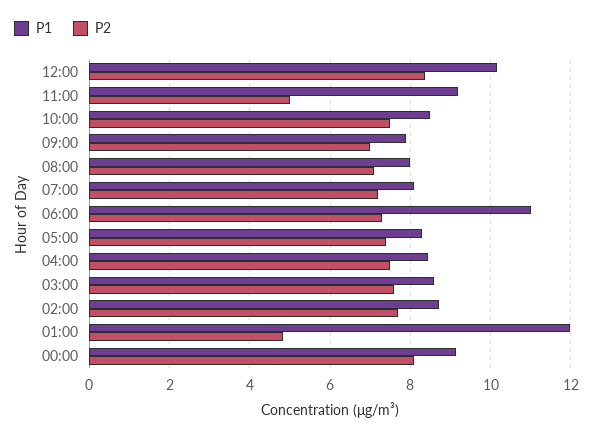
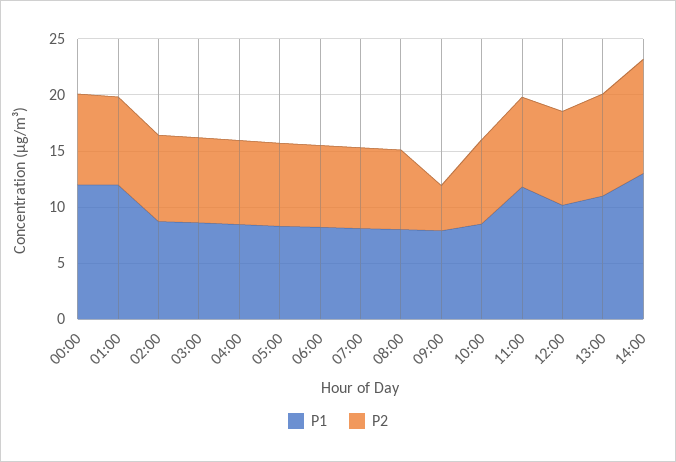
P1, 11:00: 9.2 -> 12
P2, 11:00: 5 -> 8
P2, 09:00: 7 -> 4
P1, 06:00: 11 -> 8
P2, 01:00: 4.8 -> 8
P1, 00:00: 9.2 -> 12
P1, 13:00: none -> 11
P2, 13:00: none -> 9
P1, 14:00: none -> 13
P2, 14:00: none -> 10

